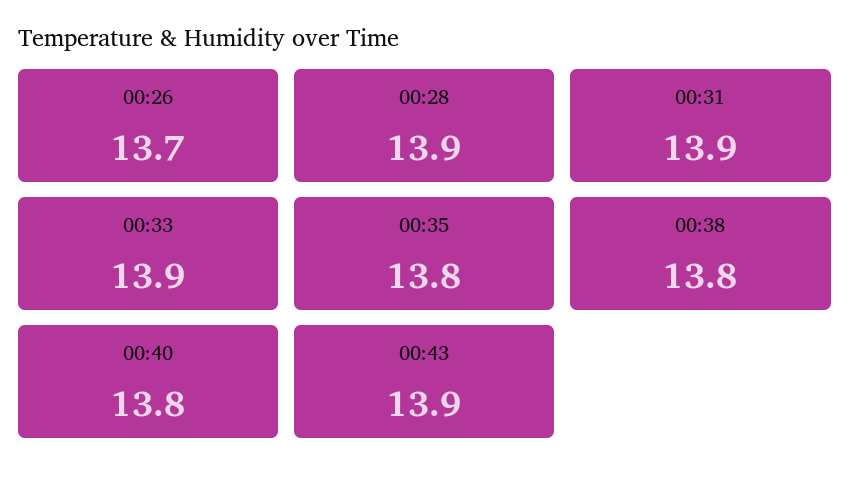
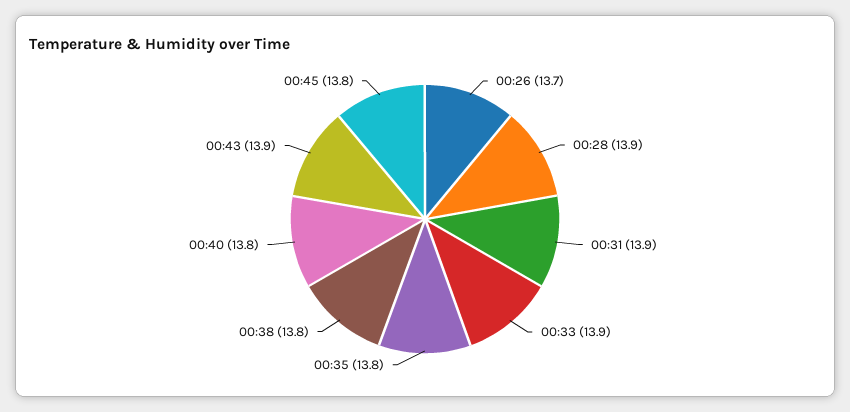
00:45: none -> 13.8

